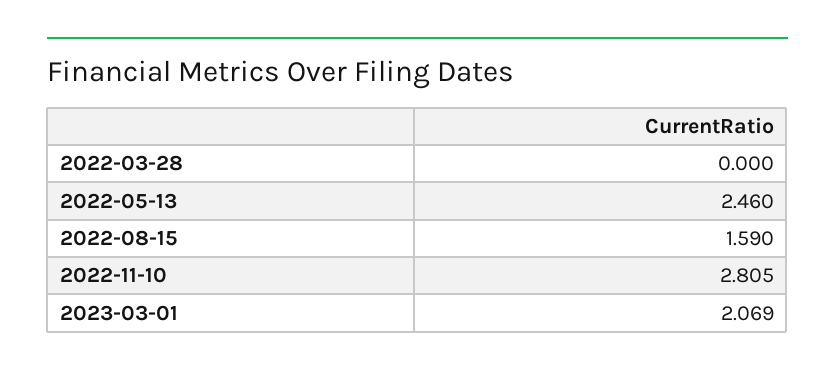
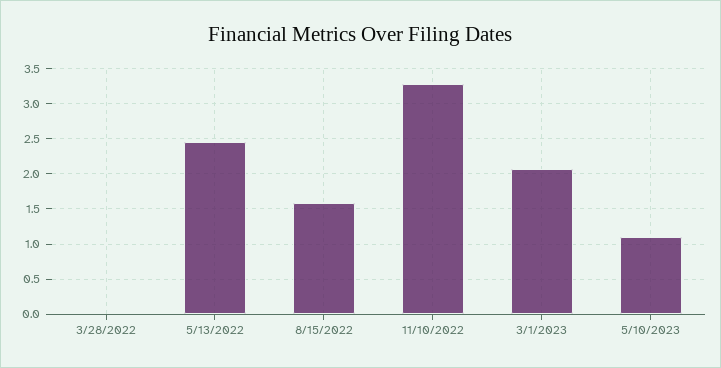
2022-11-10: 2.805 -> 3.3
5/10/2023: none -> 1.1

